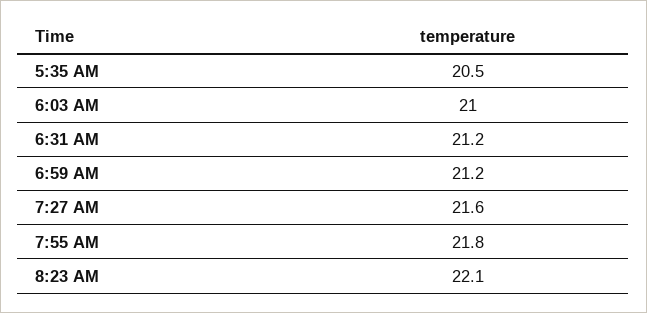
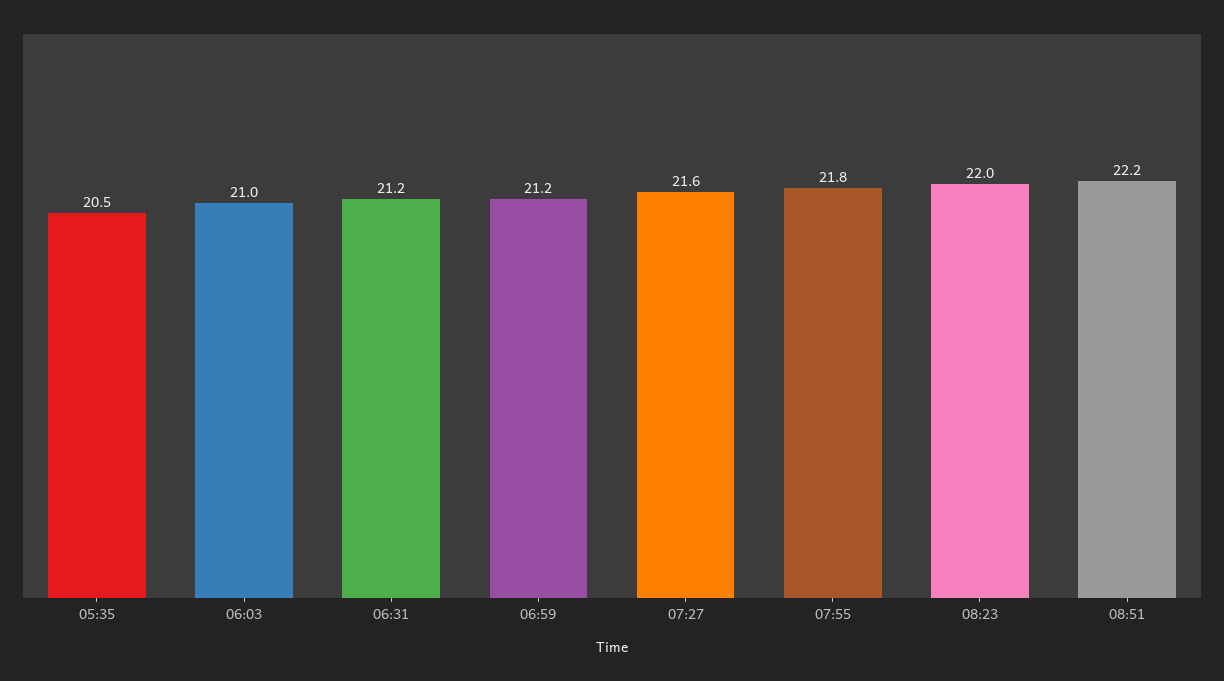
8:23 AM: 22.1 -> 22
08:51: none -> 22.2

